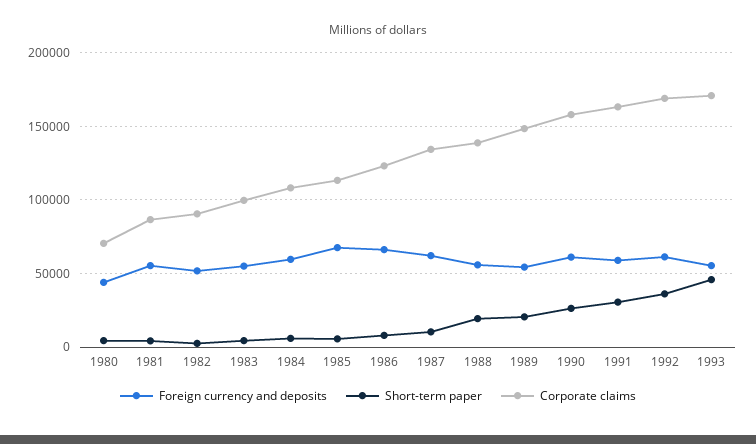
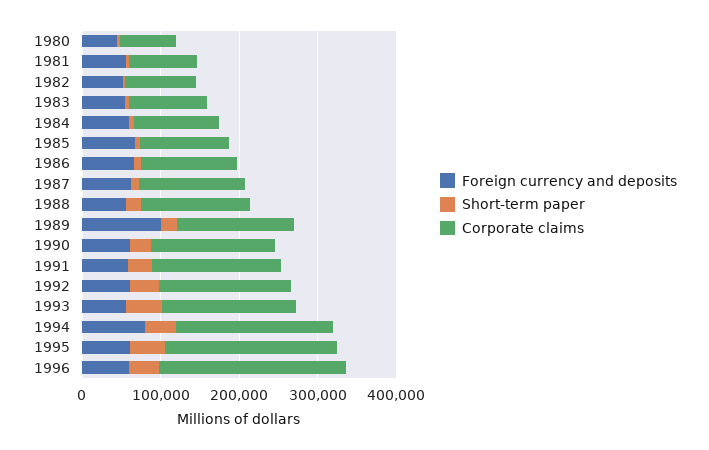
Foreign currency and deposits, 1989: 55000 -> 100000
Foreign currency and deposits, 1994: none -> 80000
Short-term paper, 1994: none -> 40000
Corporate claims, 1994: none -> 200000
Foreign currency and deposits, 1995: none -> 60000
Short-term paper, 1995: none -> 40000
Corporate claims, 1995: none -> 220000
Foreign currency and deposits, 1996: none -> 60000
Short-term paper, 1996: none -> 40000
Corporate claims, 1996: none -> 240000

